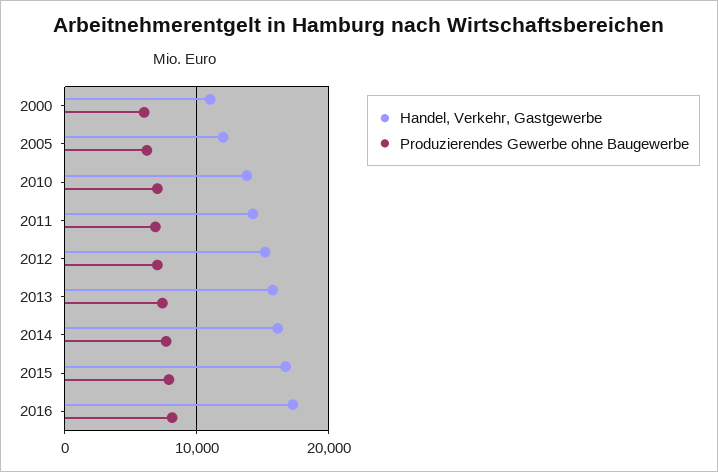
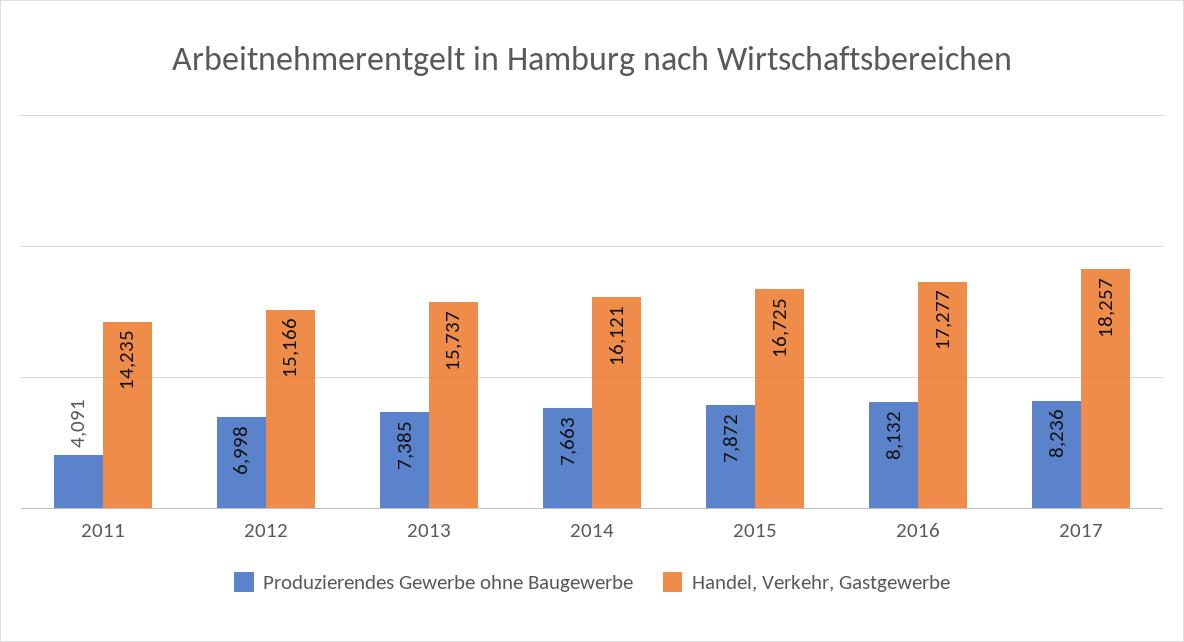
Handel, Verkehr, Gastgewerbe, 2000: 11000 -> none
Produzierendes Gewerbe ohne Baugewerbe, 2000: 6000 -> none
Handel, Verkehr, Gastgewerbe, 2005: 12000 -> none
Produzierendes Gewerbe ohne Baugewerbe, 2005: 6000 -> none
Handel, Verkehr, Gastgewerbe, 2010: 14000 -> none
Produzierendes Gewerbe ohne Baugewerbe, 2010: 7000 -> none
Produzierendes Gewerbe ohne Baugewerbe, 2011: 7000 -> 4091
Produzierendes Gewerbe ohne Baugewerbe, 2017: none -> 8236
Handel, Verkehr, Gastgewerbe, 2017: none -> 18257

